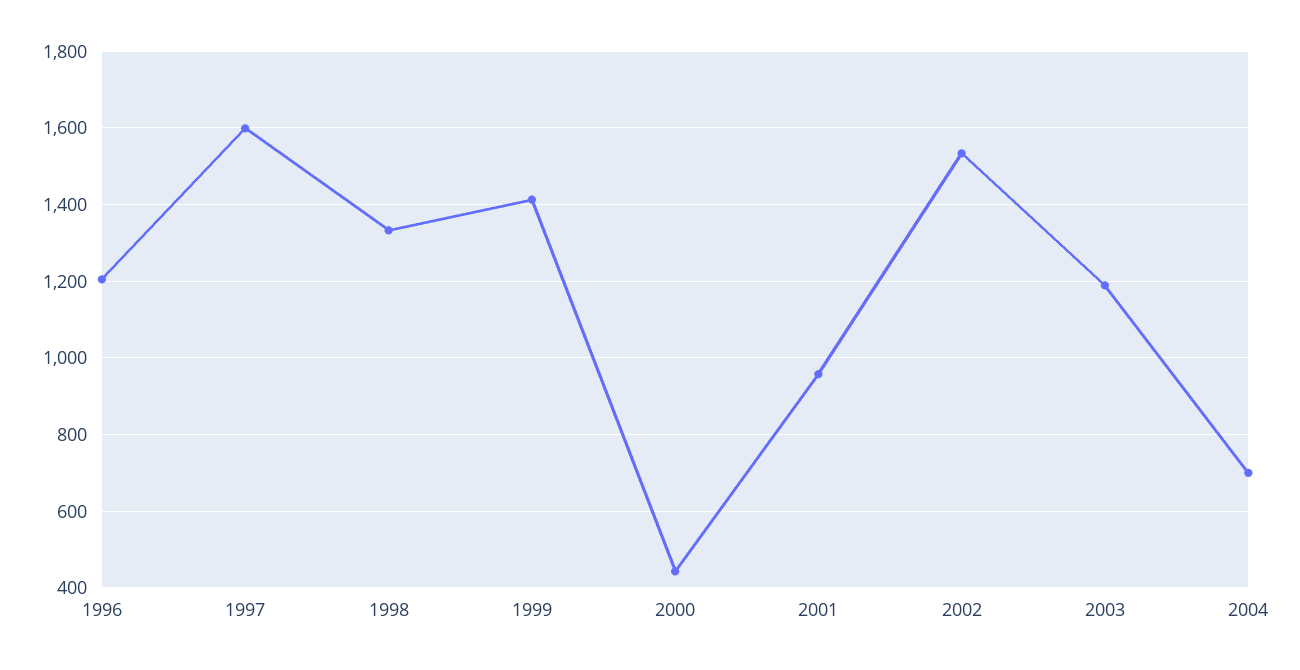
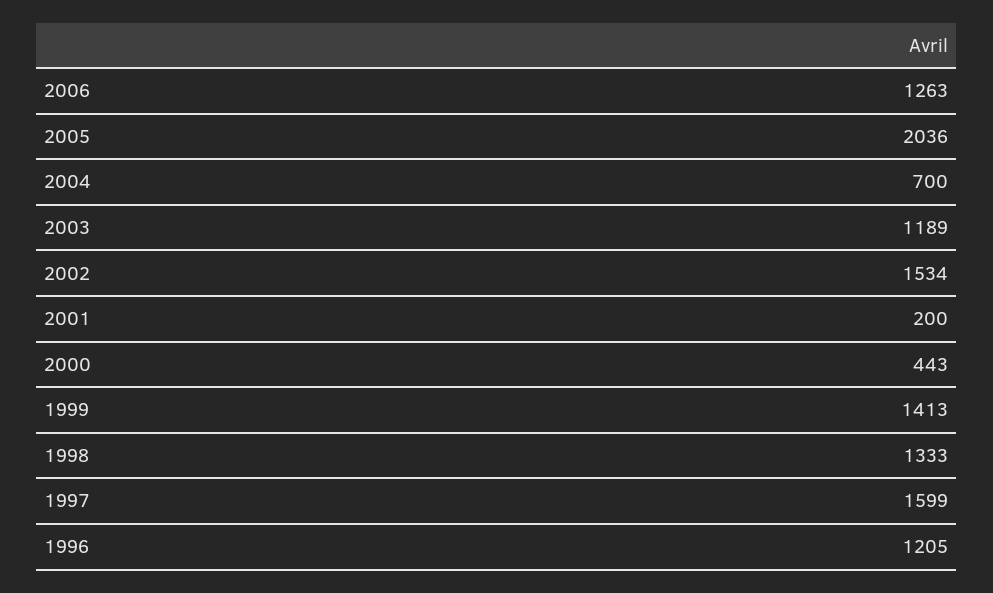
2001: 960 -> 200
2006: none -> 1263
2005: none -> 2036

